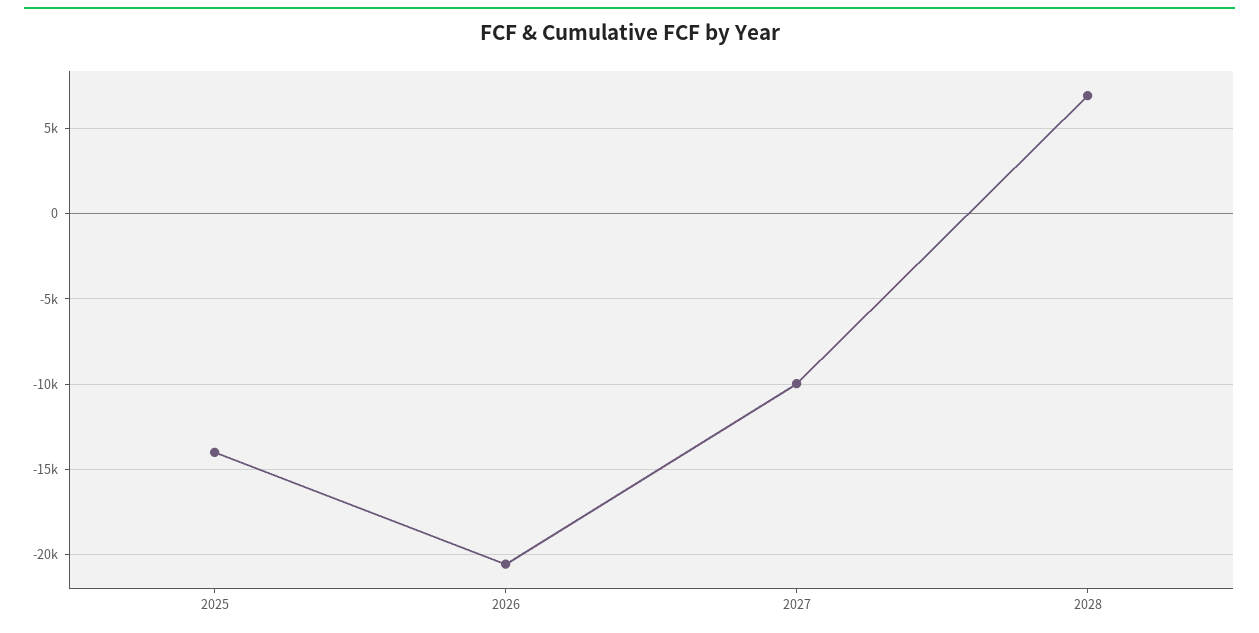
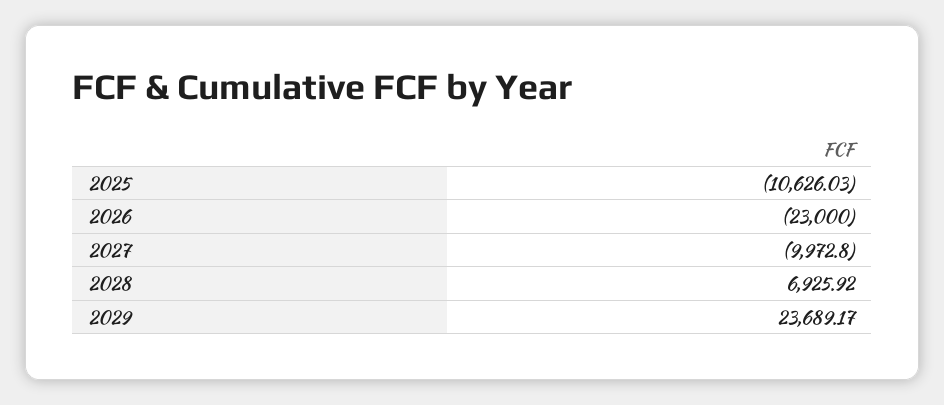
2025: -14000 -> -10626.03
2026: -20500 -> -23000
2029: none -> 23689.17

